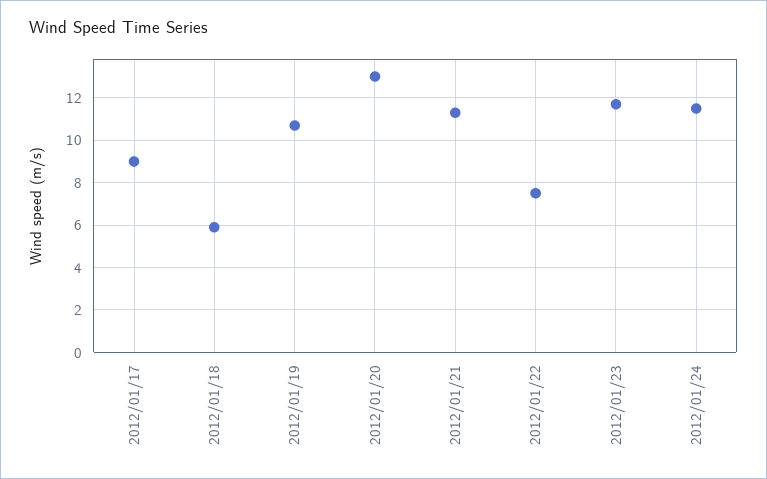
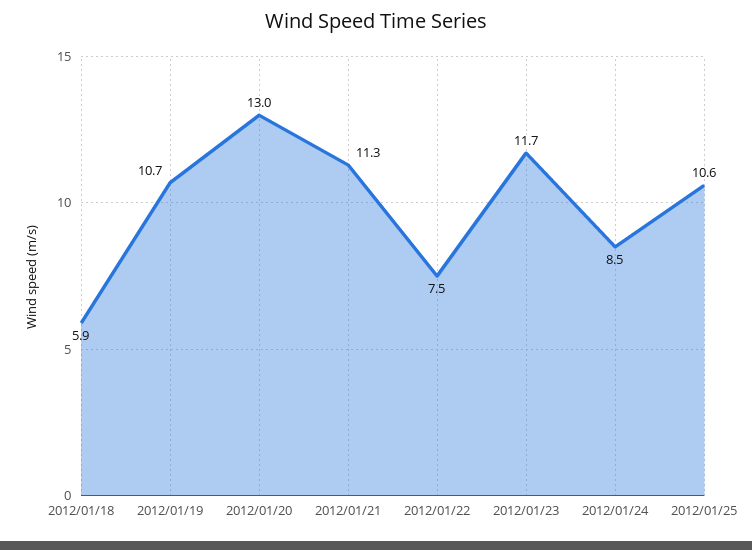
2012/01/17: 9 -> none
2012/01/24: 11.5 -> 8.5
2012/01/25: none -> 10.6

